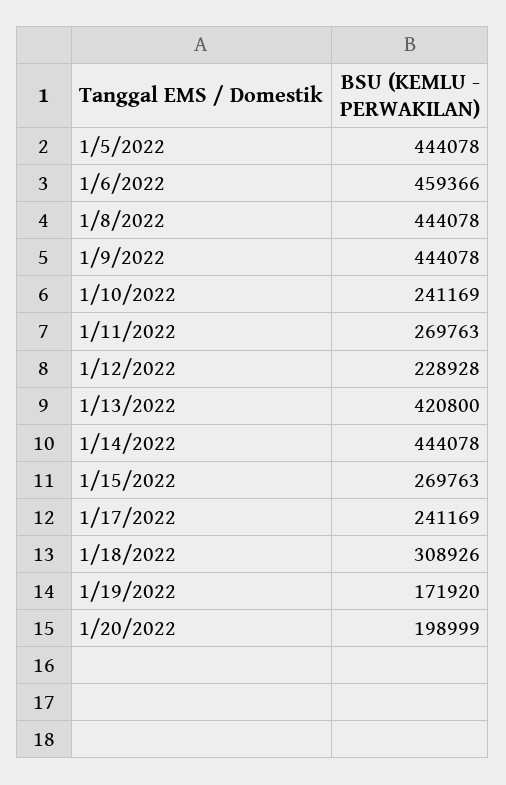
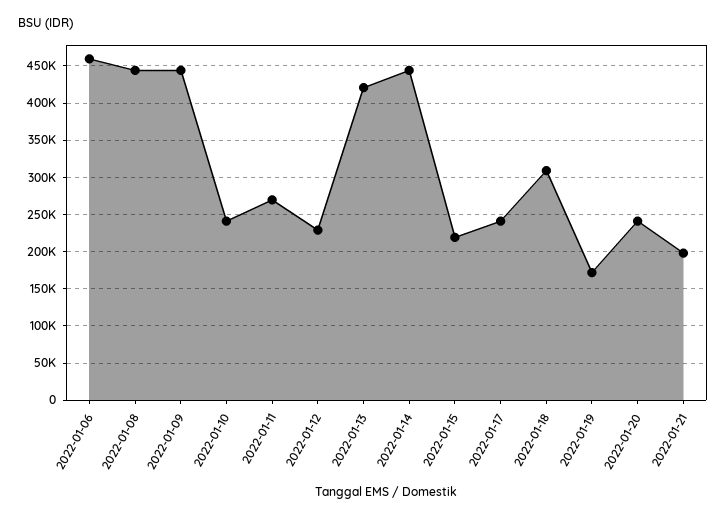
1/5/2022: 444078 -> none
1/15/2022: 269763 -> 220000
1/20/2022: 198999 -> 240000
2022-01-21: none -> 200000

